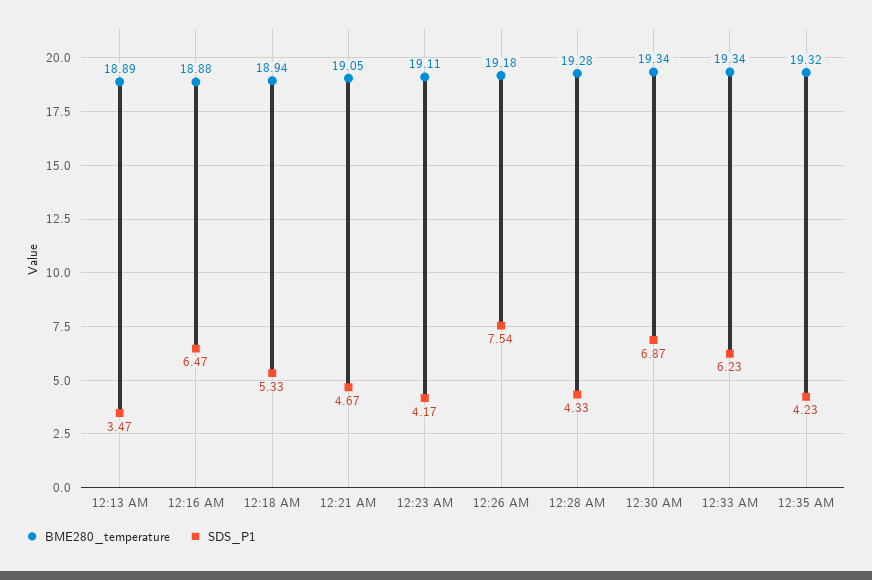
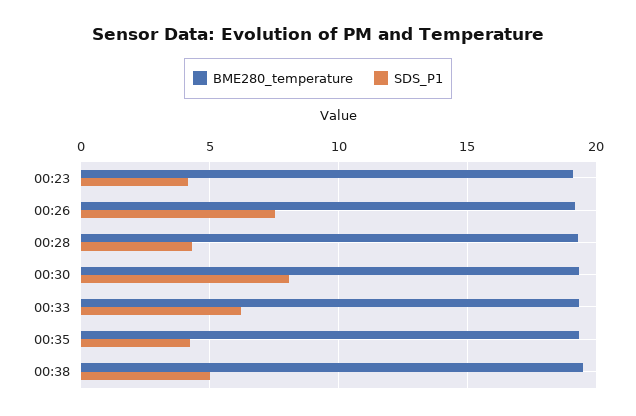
BME280_temperature, 12:13 AM: 18.89 -> none
SDS_P1, 12:13 AM: 3.47 -> none
BME280_temperature, 12:16 AM: 18.88 -> none
SDS_P1, 12:16 AM: 6.47 -> none
BME280_temperature, 12:18 AM: 18.94 -> none
SDS_P1, 12:18 AM: 5.33 -> none
BME280_temperature, 12:21 AM: 19.05 -> none
SDS_P1, 12:21 AM: 4.67 -> none
SDS_P1, 12:30 AM: 6.87 -> 8
BME280_temperature, 00:38: none -> 19.5
SDS_P1, 00:38: none -> 5

